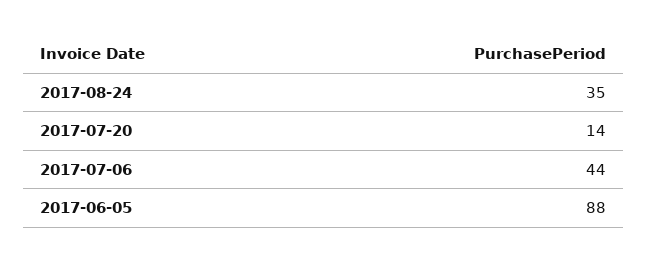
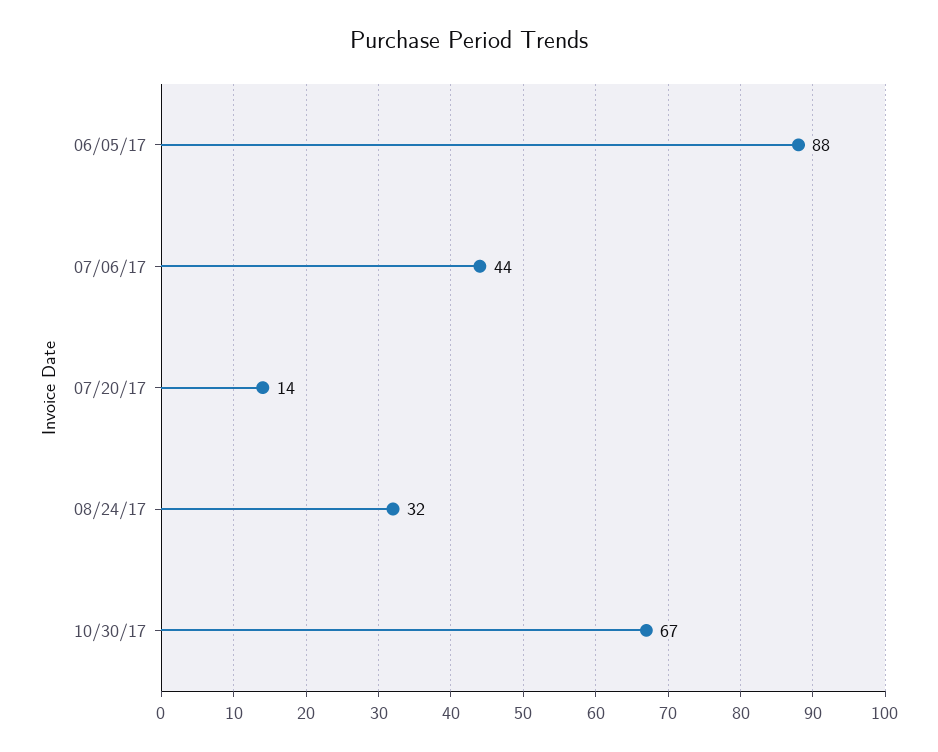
2017-08-24: 35 -> 32
10/30/17: none -> 67

